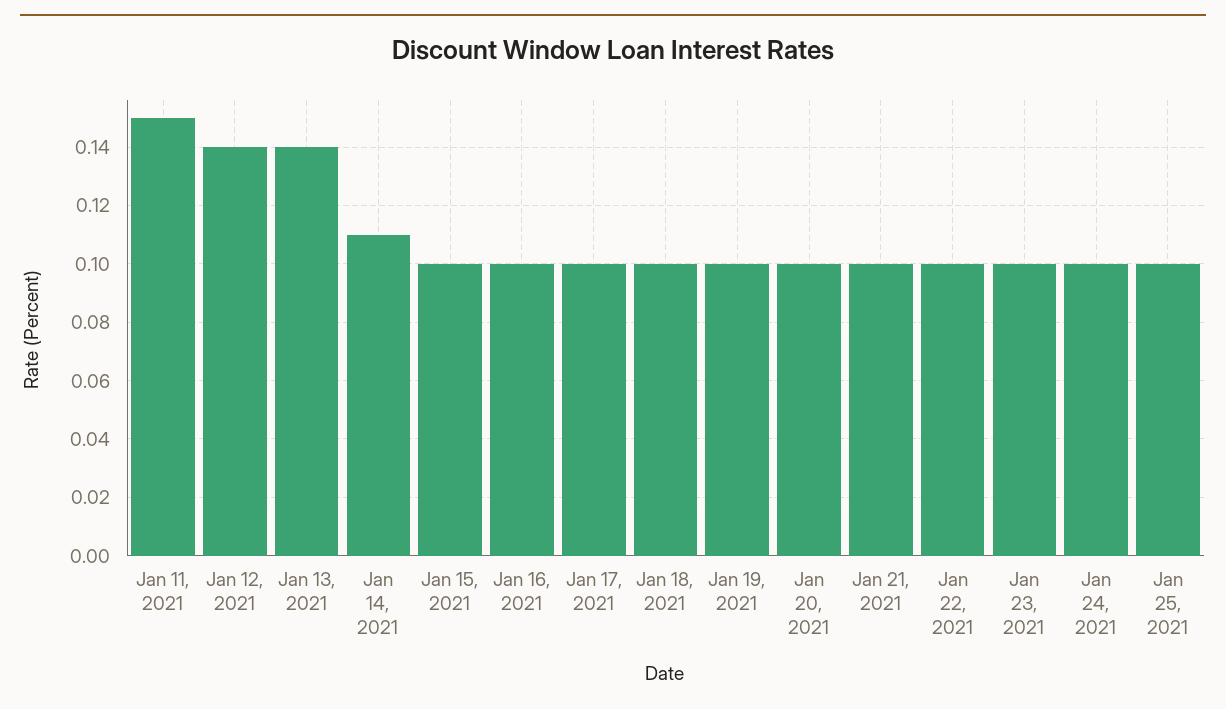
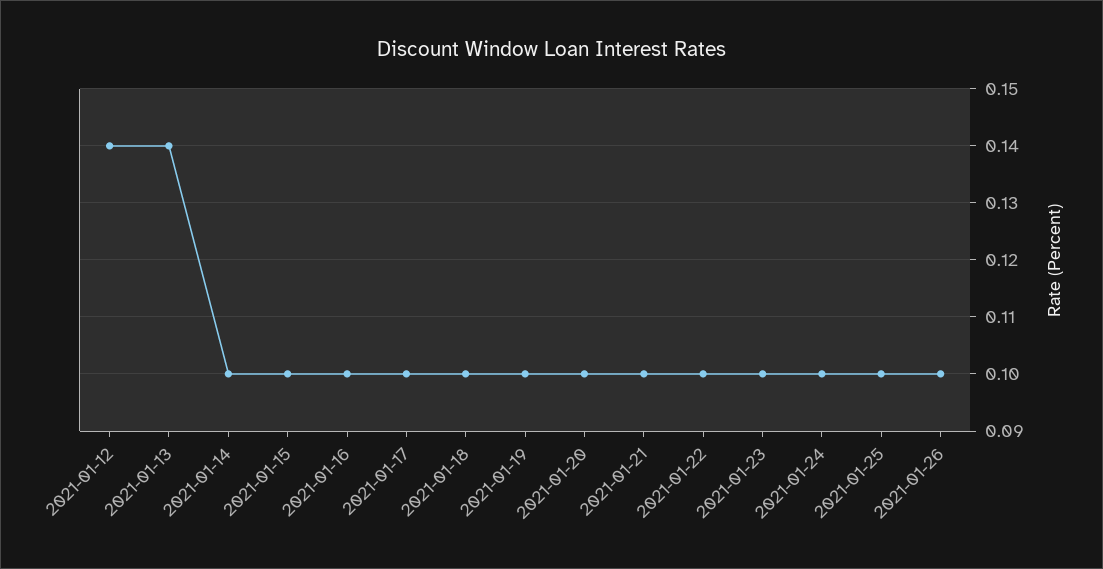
Jan 11, 2021: 0.15 -> none
Jan 14, 2021: 0.11 -> 0.1
2021-01-26: none -> 0.1

